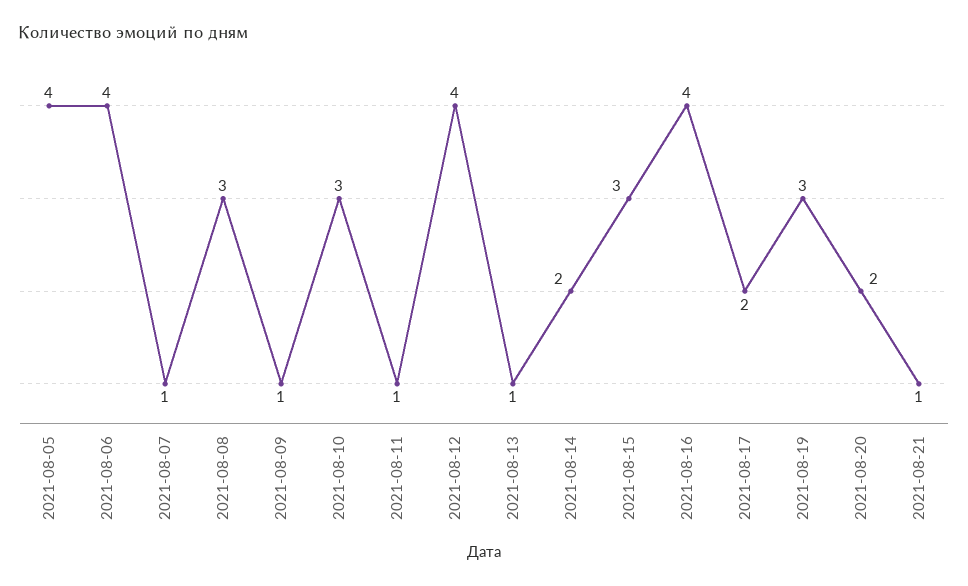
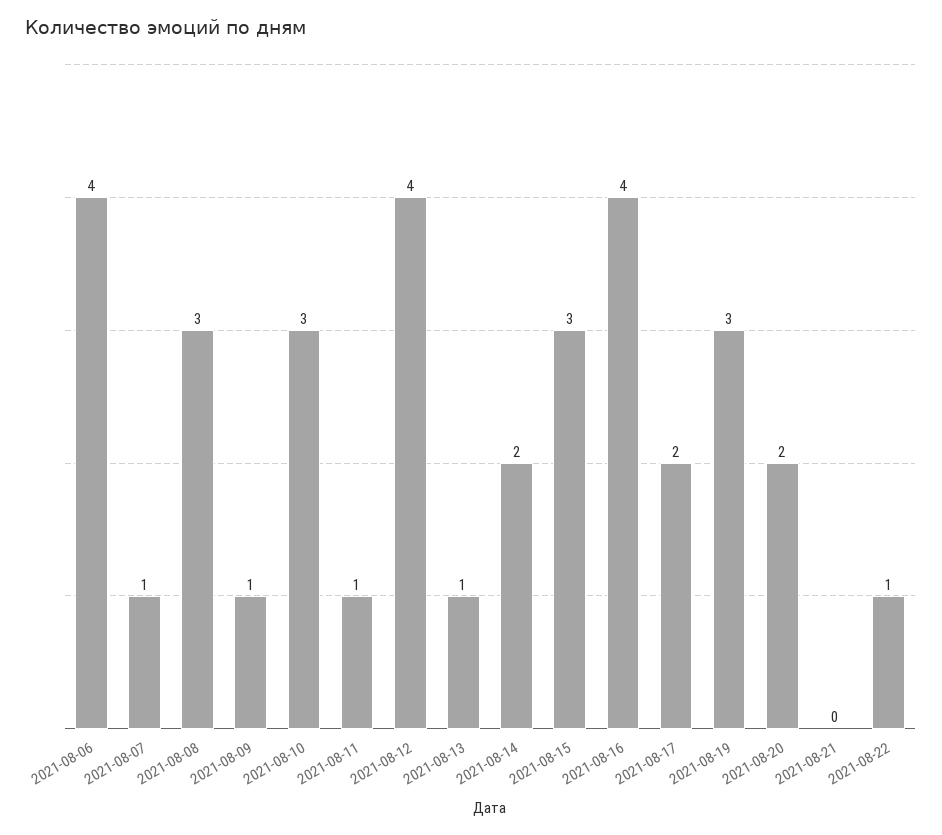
2021-08-05: 4 -> none
2021-08-21: 1 -> 0
2021-08-22: none -> 1

